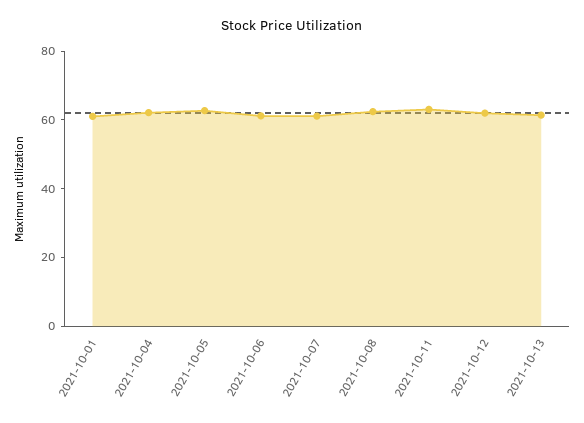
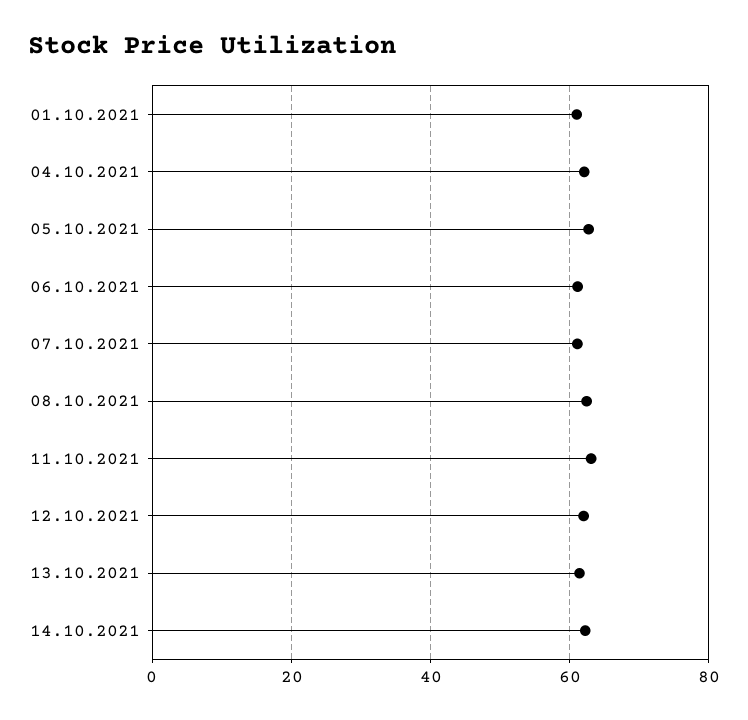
14.10.2021: none -> 62

